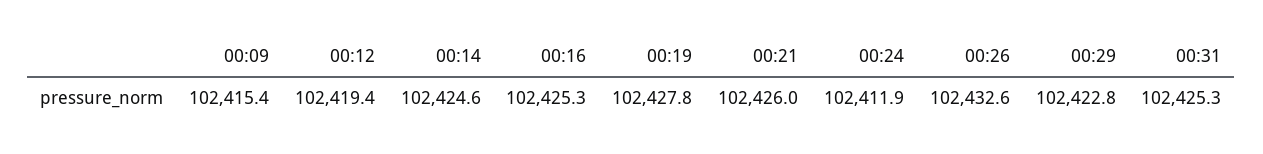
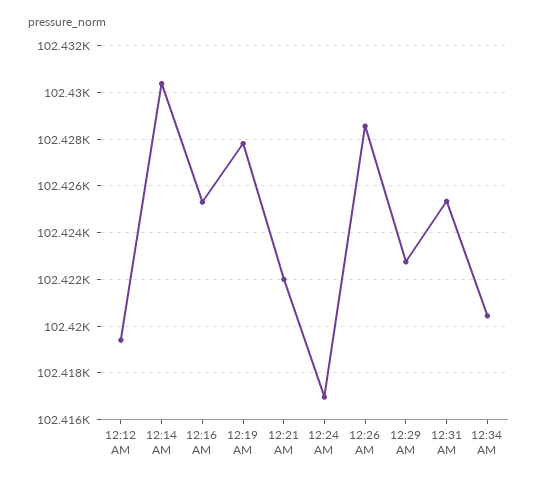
00:09: 102415.4 -> none
00:14: 102424.6 -> 102430.5
00:21: 102426 -> 102422
00:24: 102411.9 -> 102417
00:26: 102432.6 -> 102428.5
12:34 AM: none -> 102420.5

